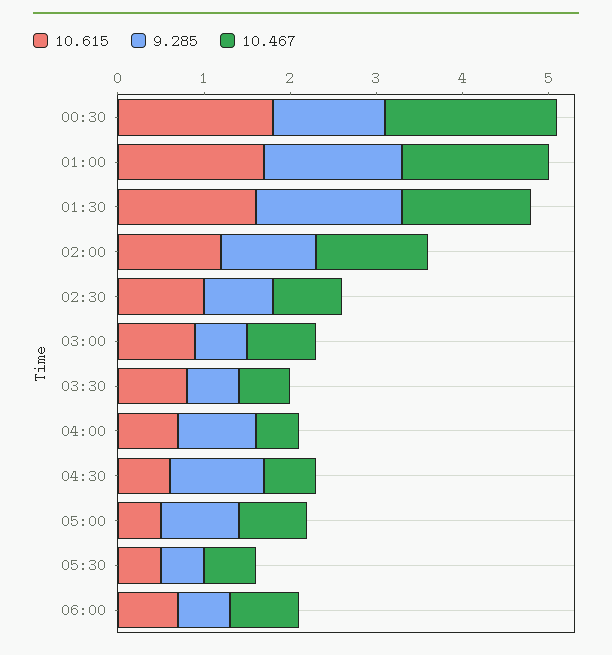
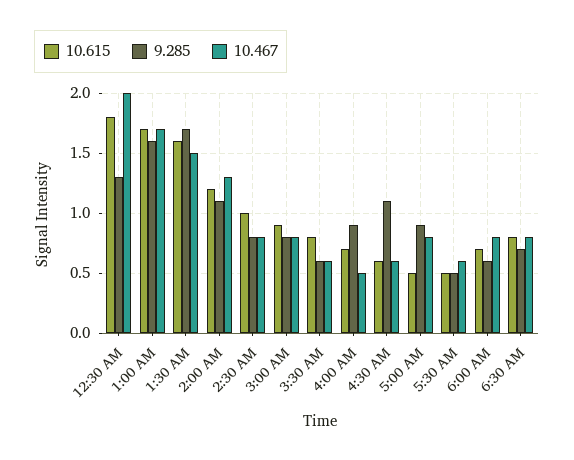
9.285, 03:00: 0.6 -> 0.8
10.615, 6:30 AM: none -> 0.8
9.285, 6:30 AM: none -> 0.7
10.467, 6:30 AM: none -> 0.8

